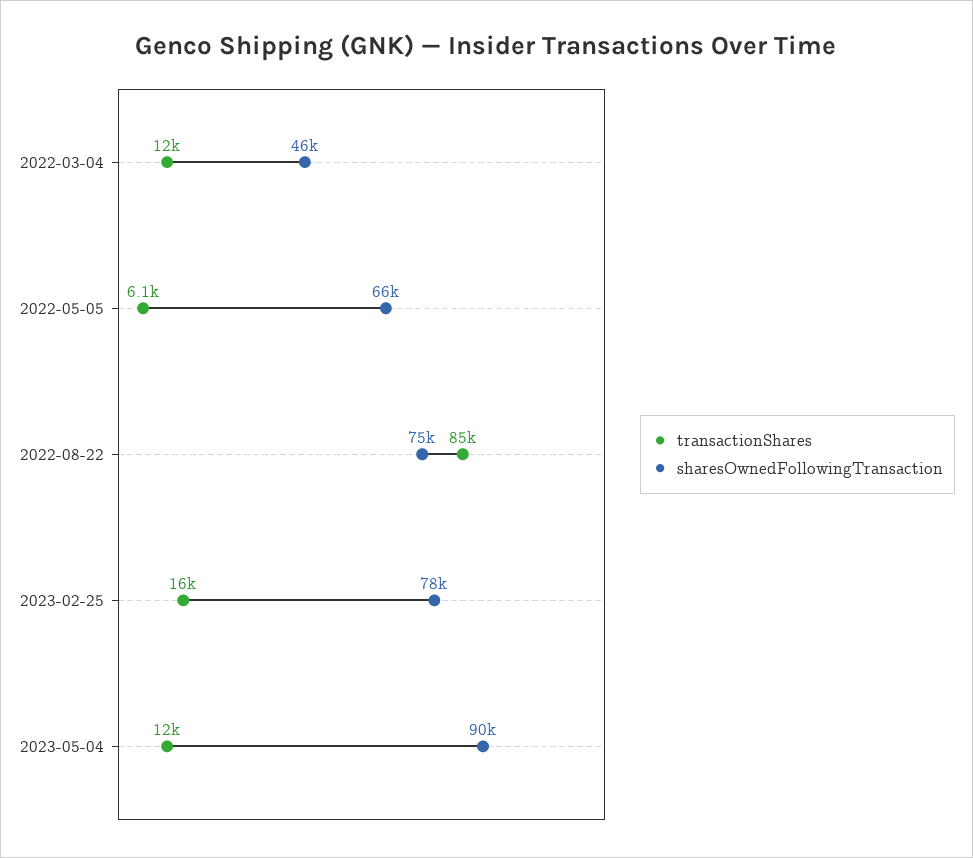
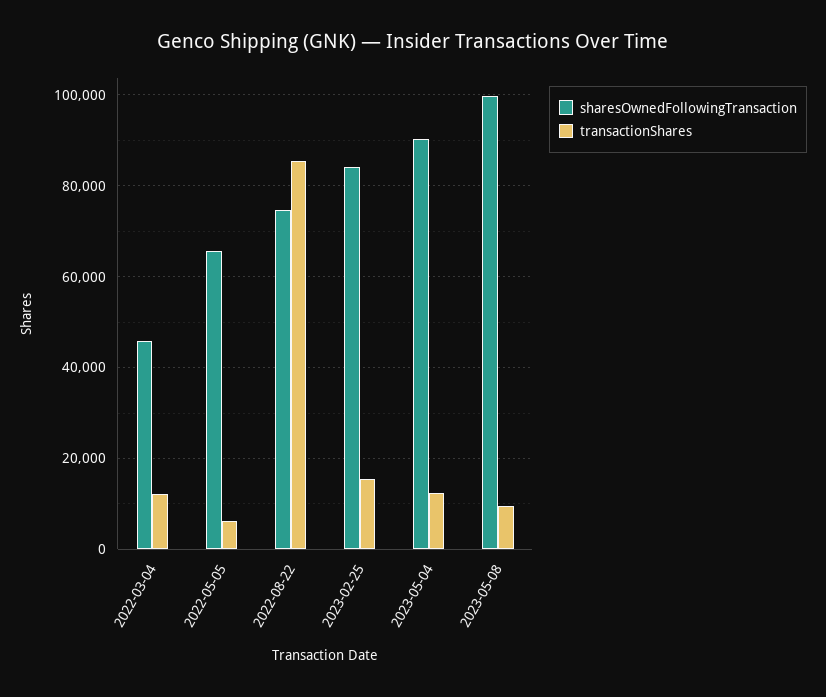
sharesOwnedFollowingTransaction, 2023-02-25: 78000 -> 84000
sharesOwnedFollowingTransaction, 2023-05-08: none -> 100000
transactionShares, 2023-05-08: none -> 10000

